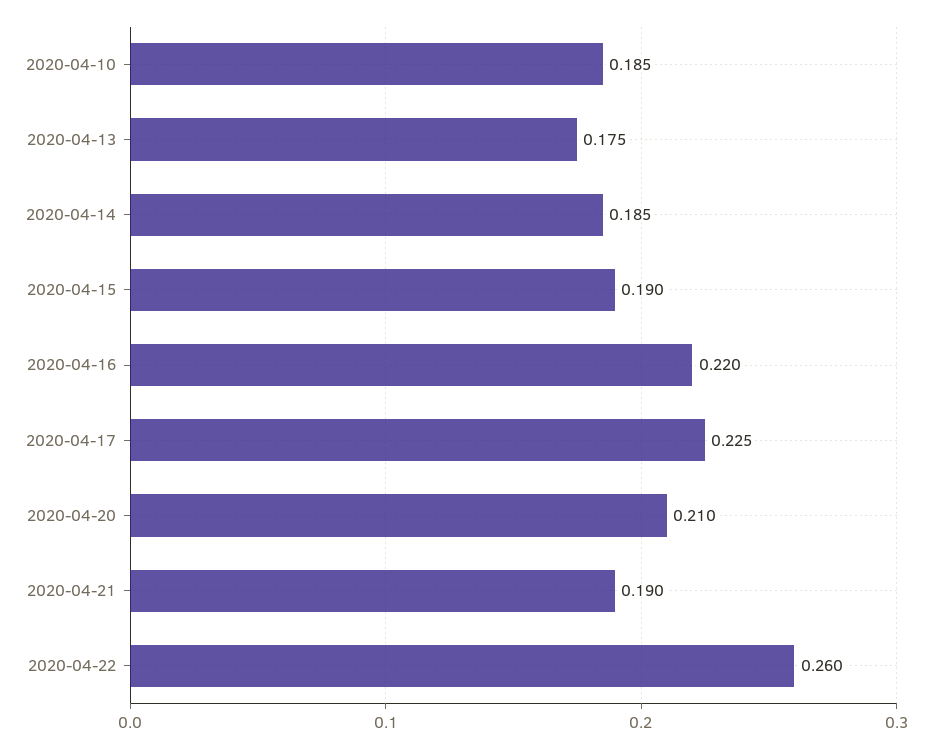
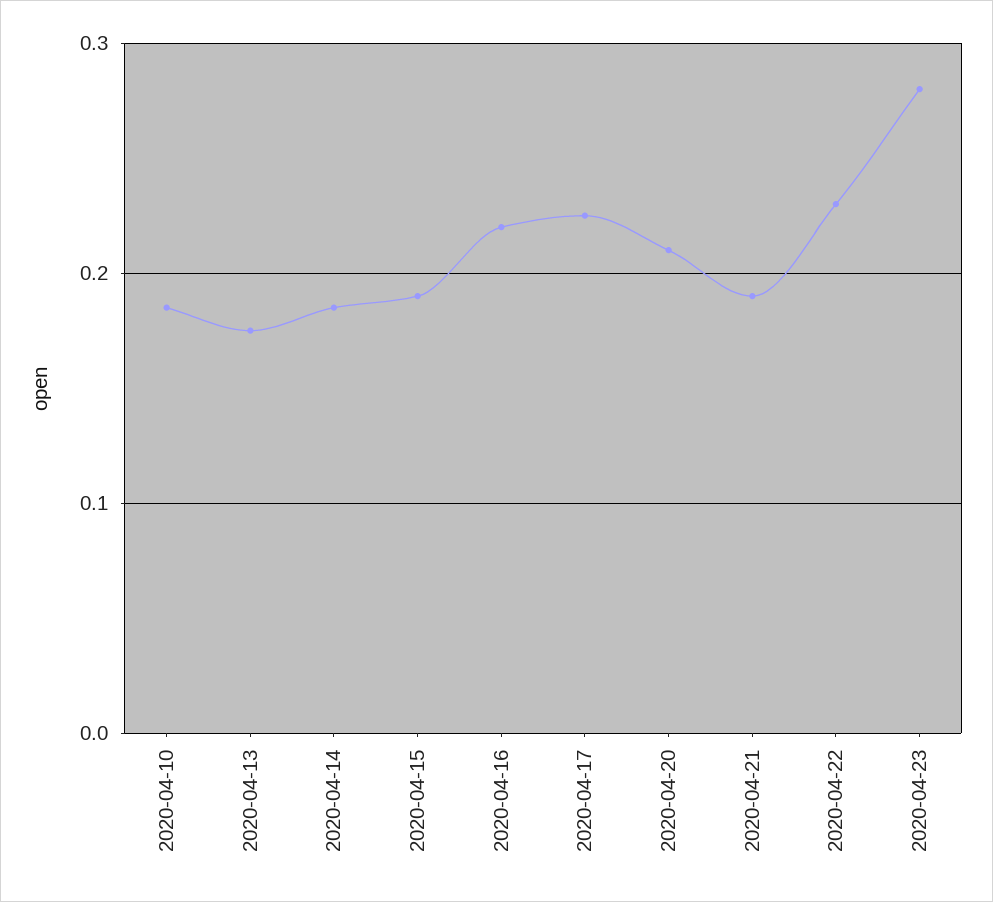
2020-04-22: 0.26 -> 0.23
2020-04-23: none -> 0.28

